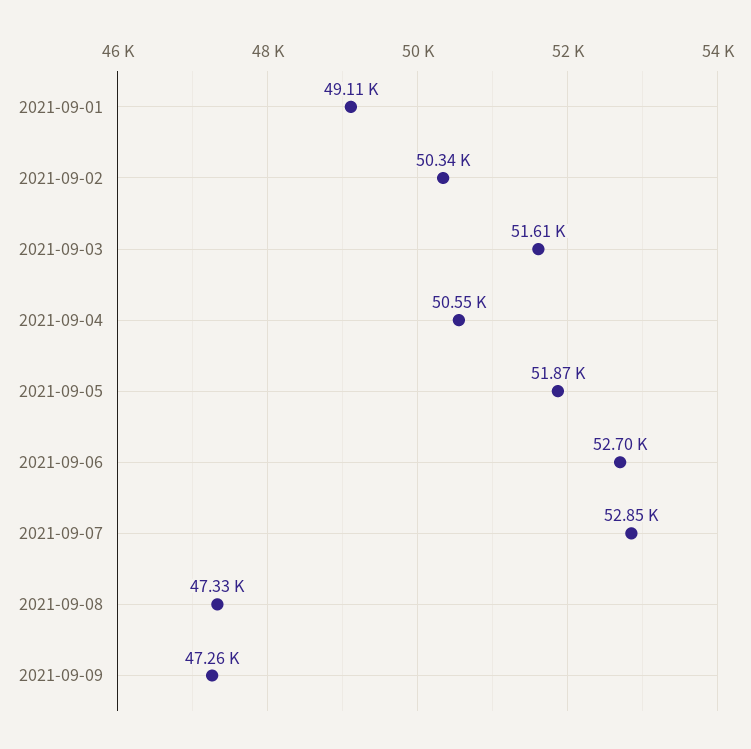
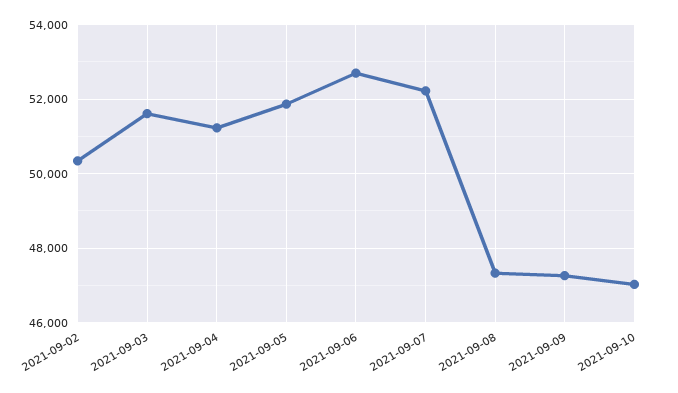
2021-09-01: 49110 -> none
2021-09-04: 50550 -> 51200
2021-09-07: 52850 -> 52200
2021-09-10: none -> 47000

